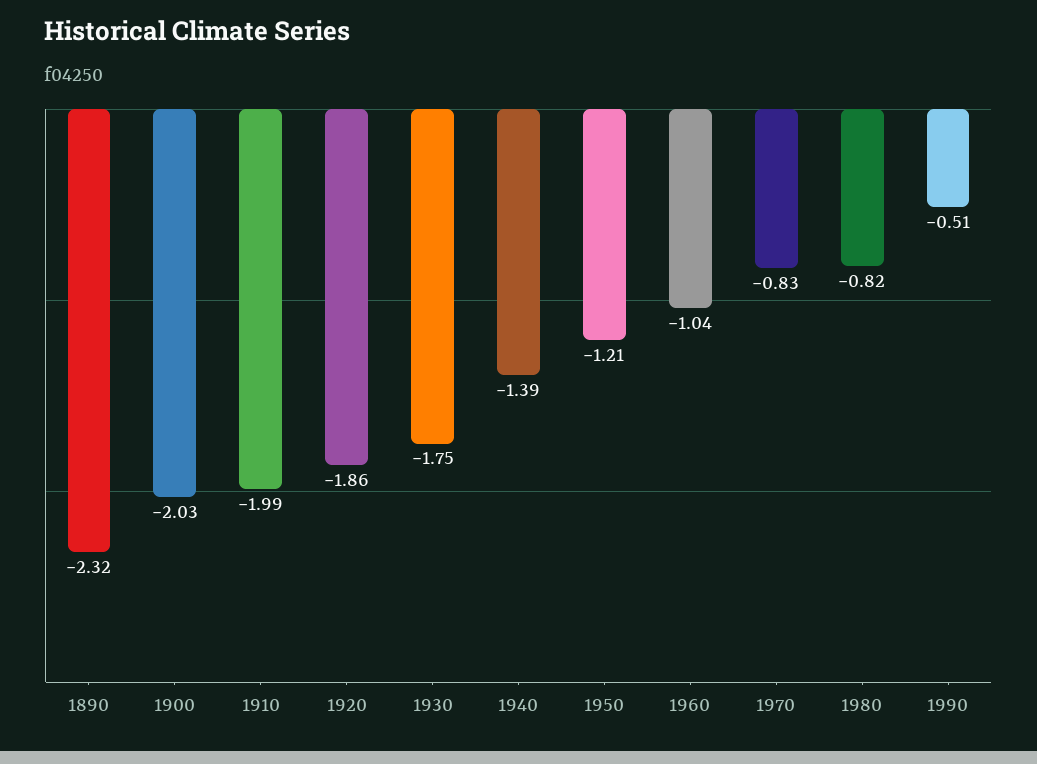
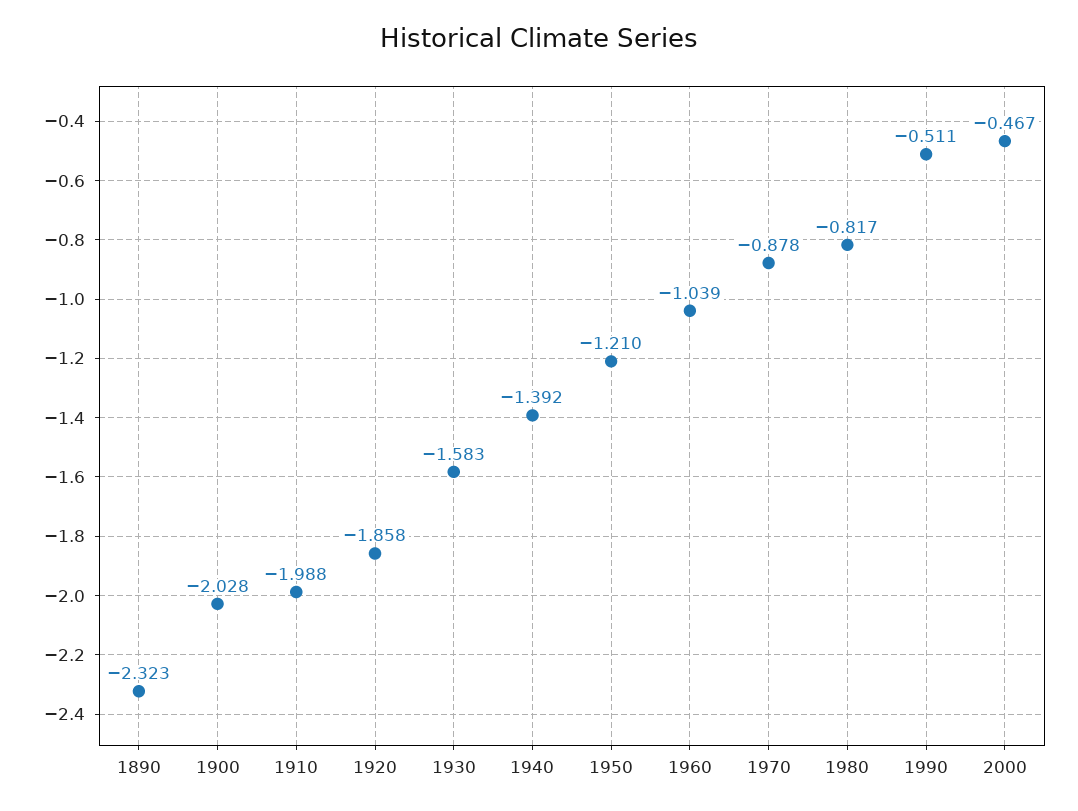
1930: -1.75 -> -1.583
1970: -0.83 -> -0.878
2000: none -> -0.467

